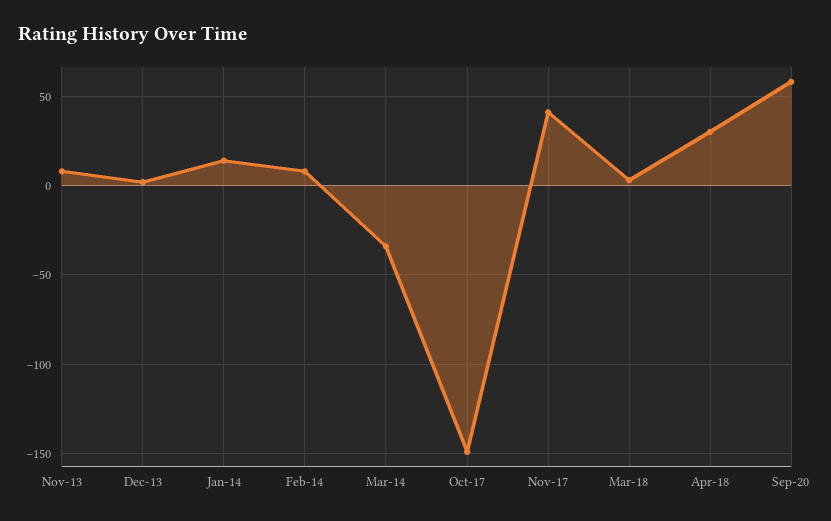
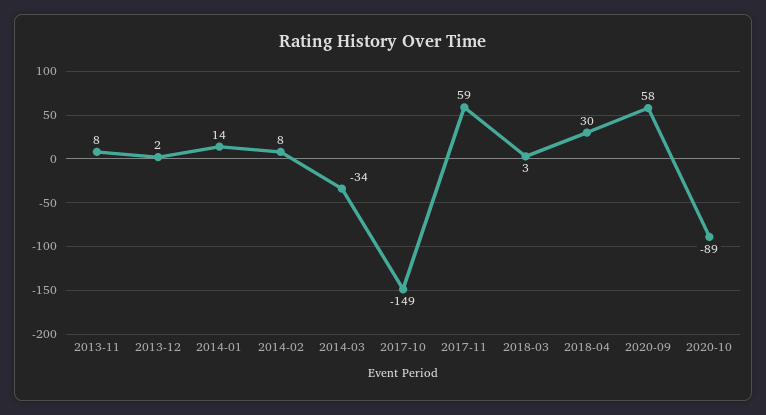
Nov-17: 40 -> 59
2020-10: none -> -89

